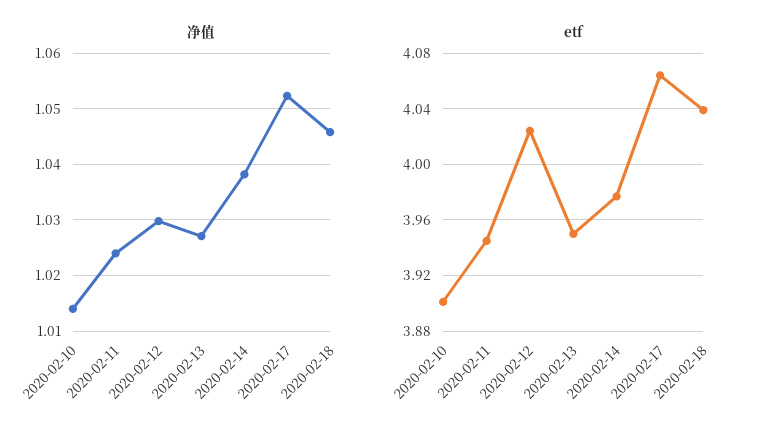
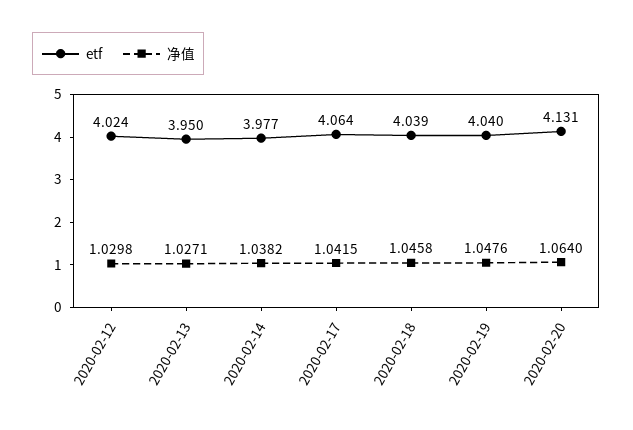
净值, 2020-02-10: 1.014 -> none
净值, 2020-02-11: 1.024 -> none
净值, 2020-02-17: 1.052 -> 1.0415
etf, 2020-02-10: 3.9 -> none
etf, 2020-02-11: 3.945 -> none
etf, 2020-02-19: none -> 4.04
净值, 2020-02-19: none -> 1.0476
etf, 2020-02-20: none -> 4.131
净值, 2020-02-20: none -> 1.064

